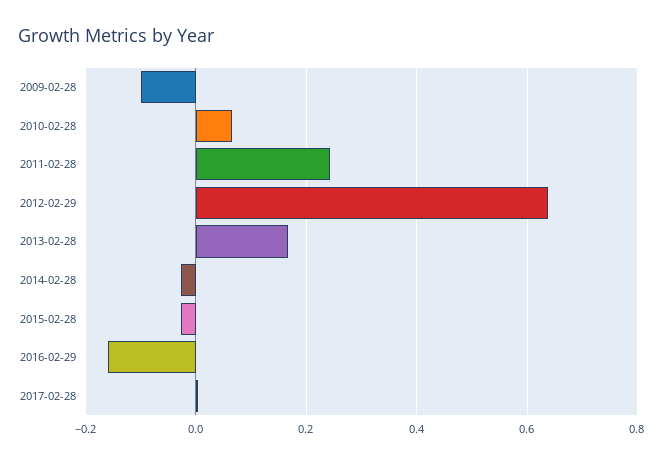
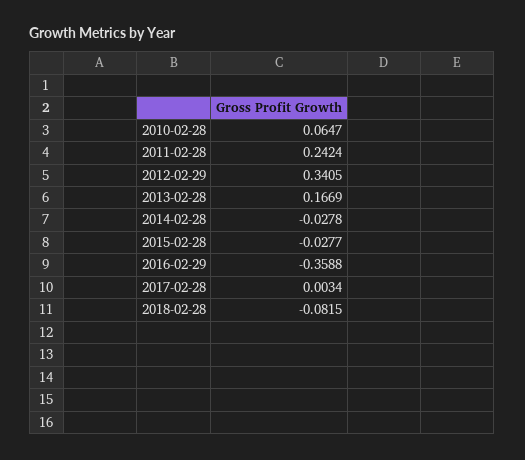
2009-02-28: -0.1 -> none
2012-02-29: 0.64 -> 0.3405
2016-02-29: -0.16 -> -0.3588
2018-02-28: none -> -0.0815

